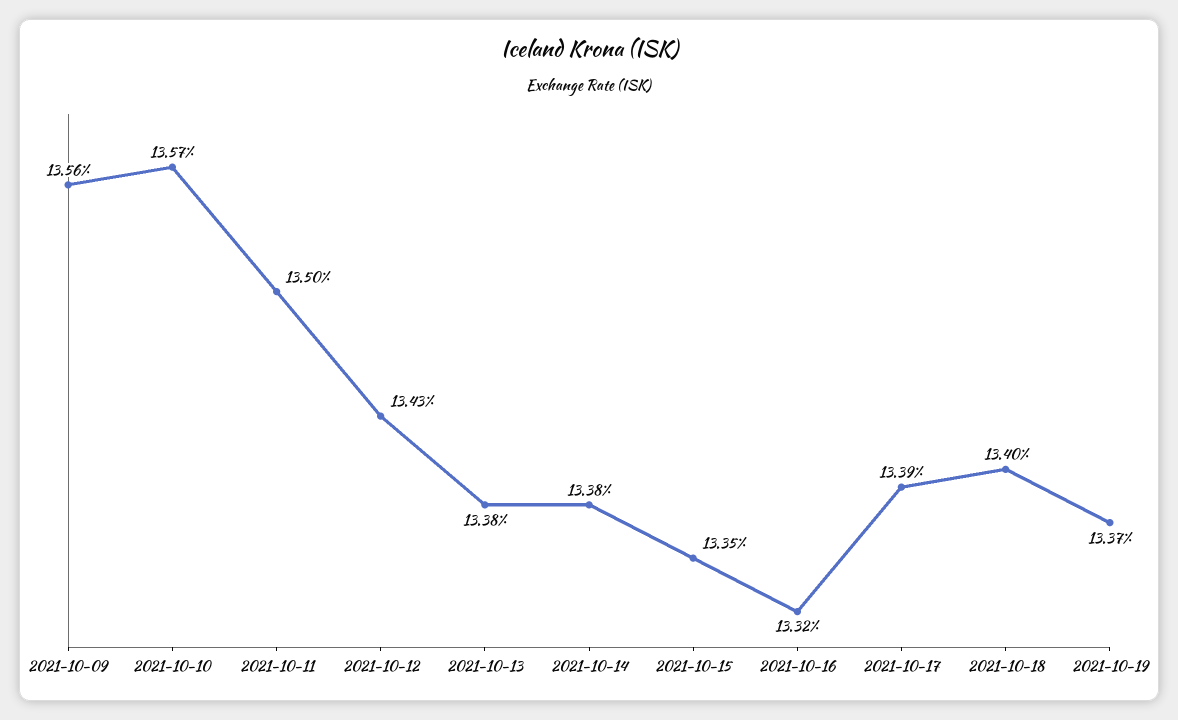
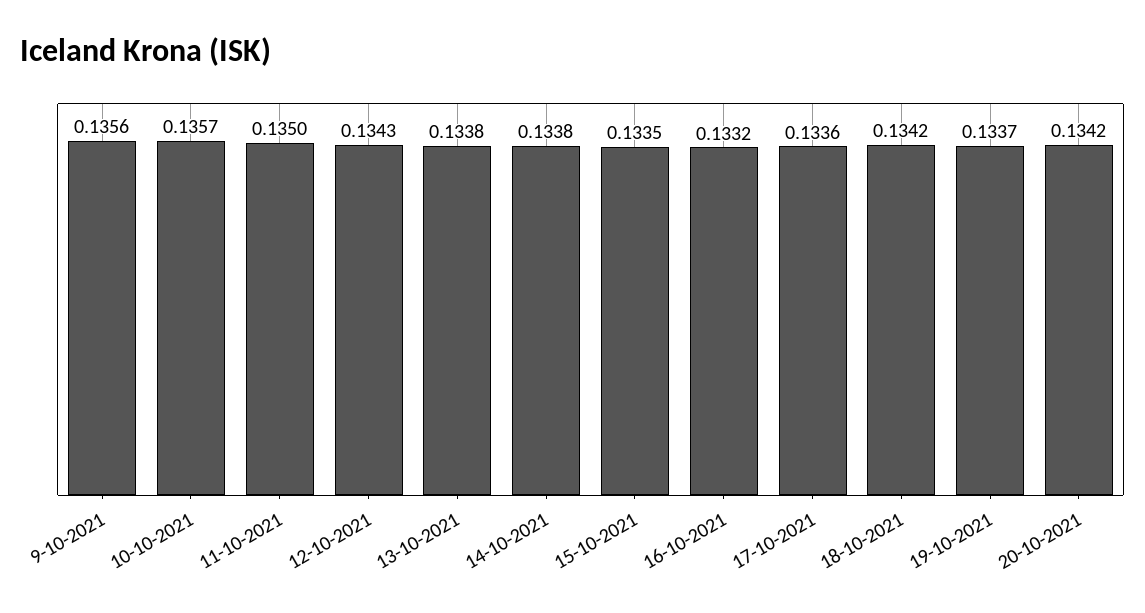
2021-10-17: 0.1339 -> 0.1336
2021-10-18: 0.134 -> 0.1342
20-10-2021: none -> 0.1342

